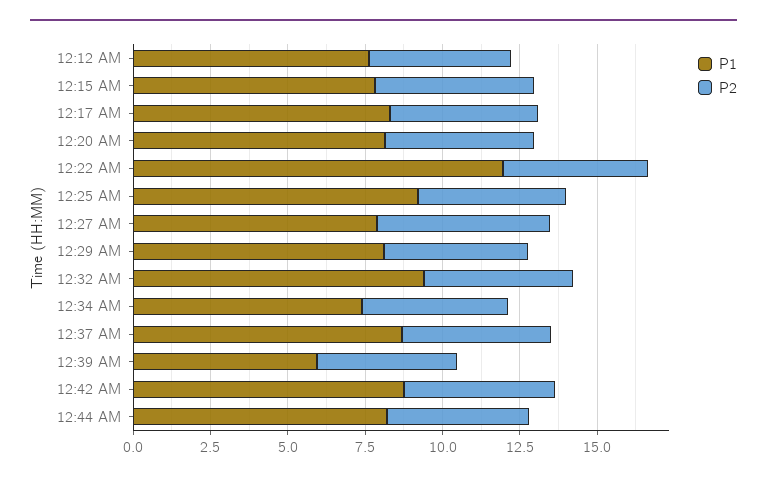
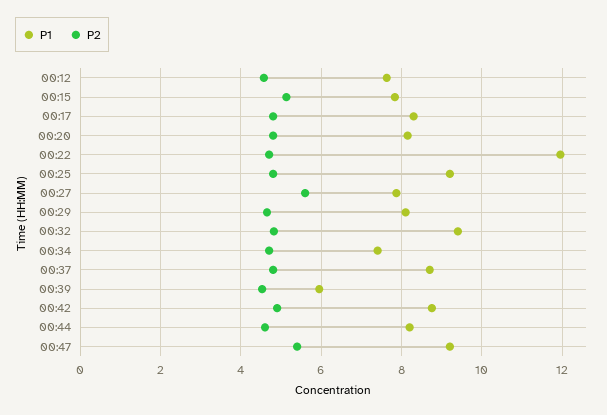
P1, 00:47: none -> 9.2
P2, 00:47: none -> 5.4

